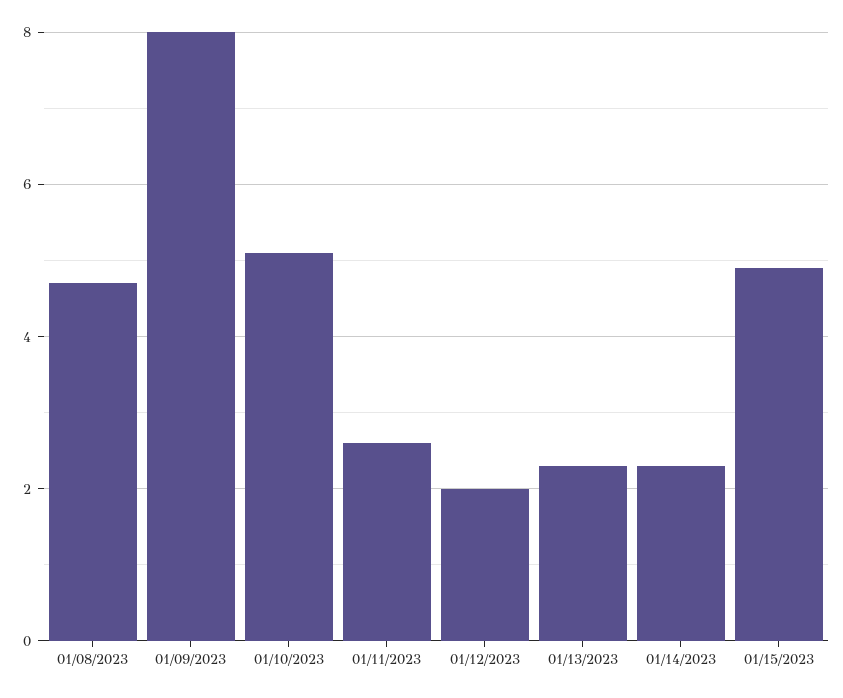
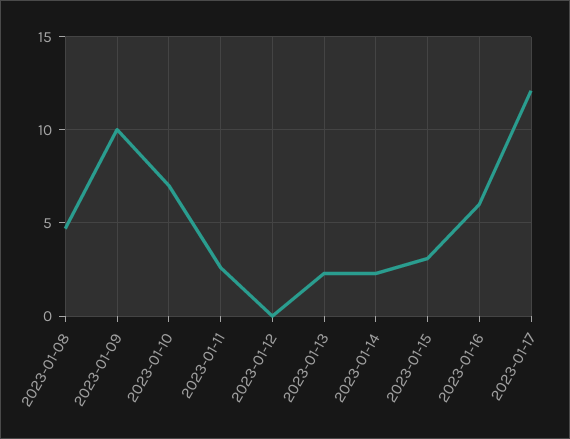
01/09/2023: 8 -> 10
01/10/2023: 5 -> 7
01/12/2023: 2 -> 0
01/15/2023: 5 -> 3
2023-01-16: none -> 6
2023-01-17: none -> 12

